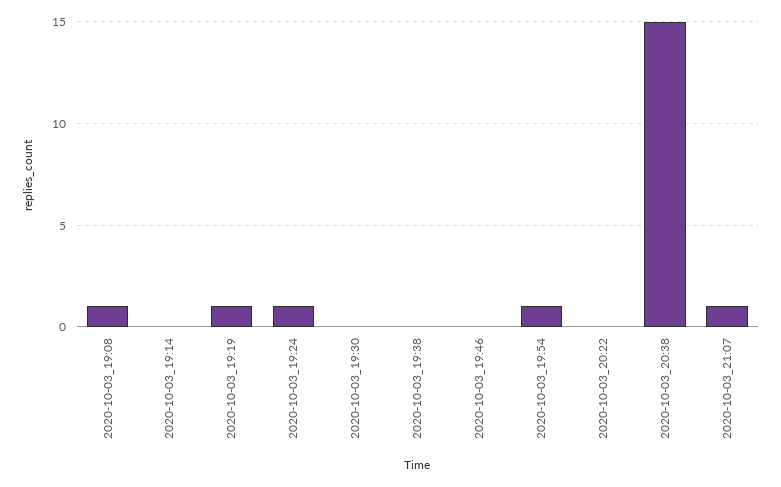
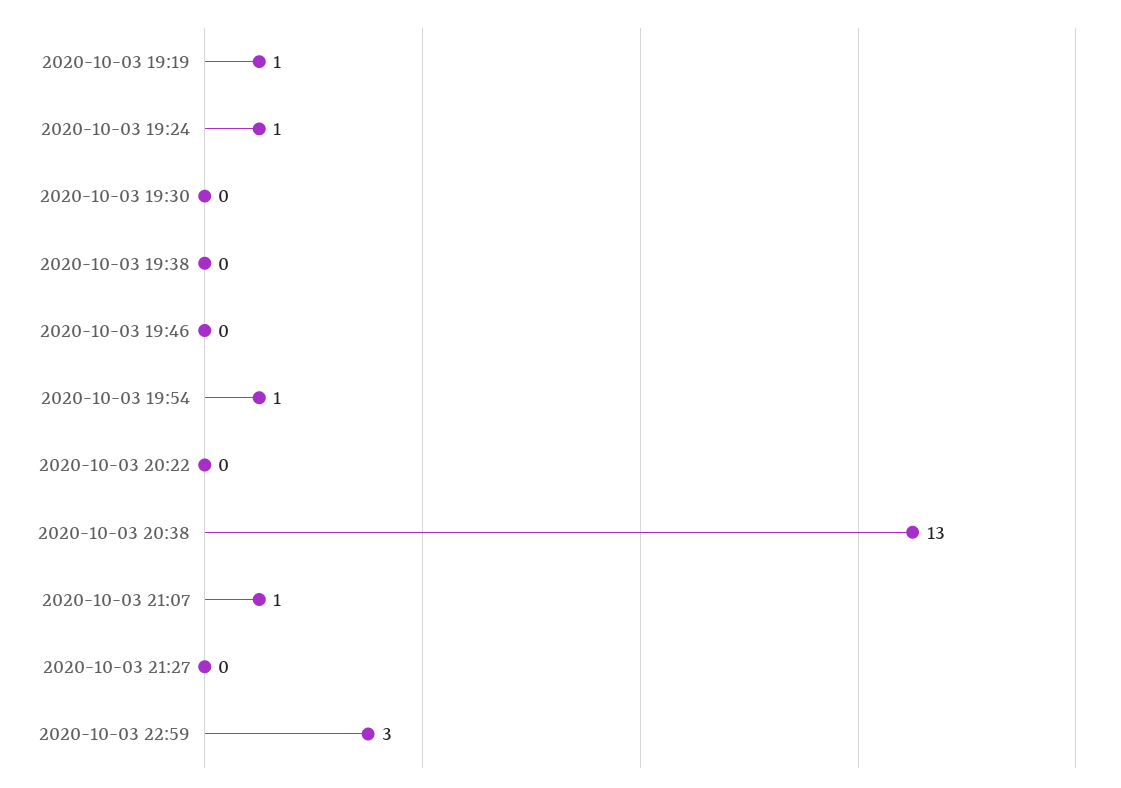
2020-10-03_19:08: 1 -> none
2020-10-03_19:14: 0 -> none
2020-10-03_20:38: 15 -> 13
2020-10-03 21:27: none -> 0
2020-10-03 22:59: none -> 3

